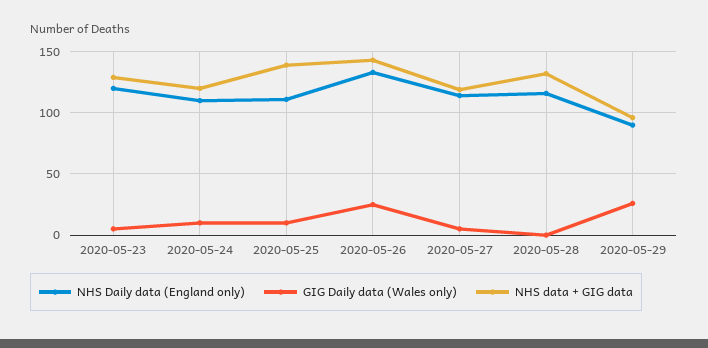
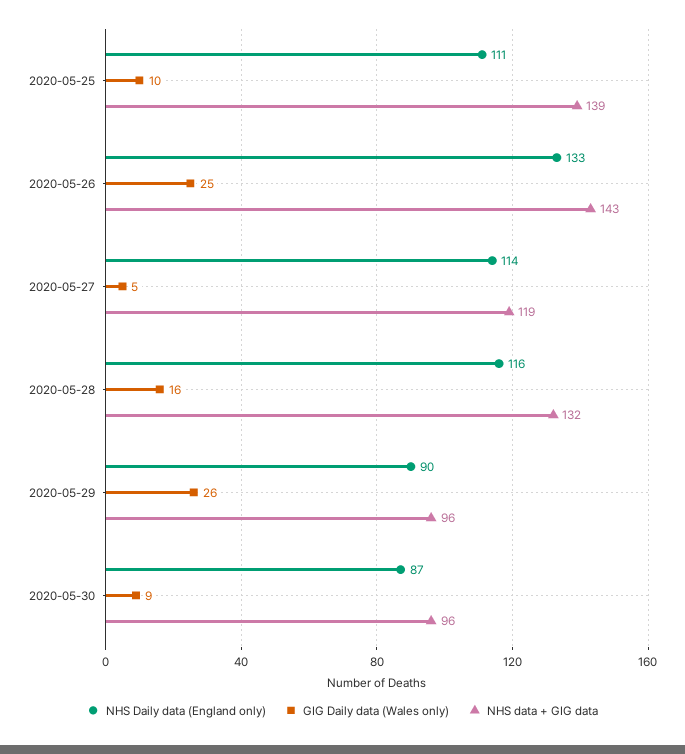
NHS Daily data (England only), 2020-05-23: 120 -> none
GIG Daily data (Wales only), 2020-05-23: 5 -> none
NHS data + GIG data, 2020-05-23: 130 -> none
NHS Daily data (England only), 2020-05-24: 110 -> none
GIG Daily data (Wales only), 2020-05-24: 10 -> none
NHS data + GIG data, 2020-05-24: 120 -> none
GIG Daily data (Wales only), 2020-05-28: 0 -> 16
NHS Daily data (England only), 2020-05-30: none -> 87
GIG Daily data (Wales only), 2020-05-30: none -> 9
NHS data + GIG data, 2020-05-30: none -> 96

